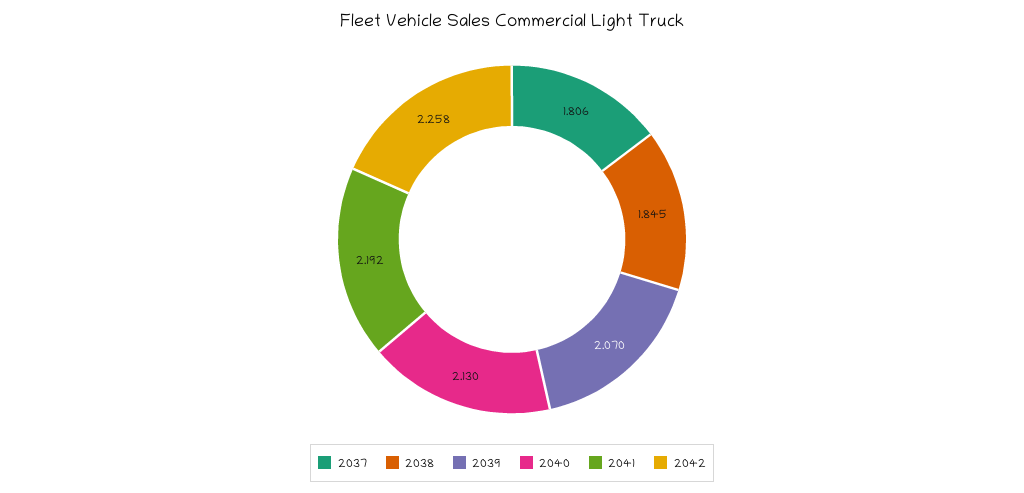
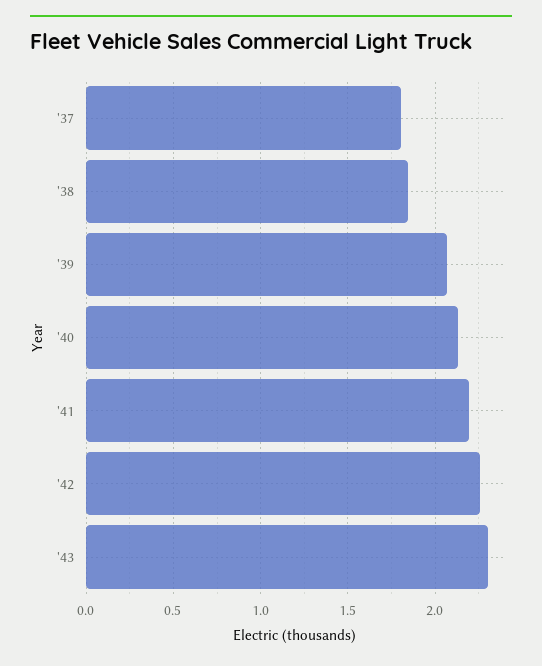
'43: none -> 2.3

